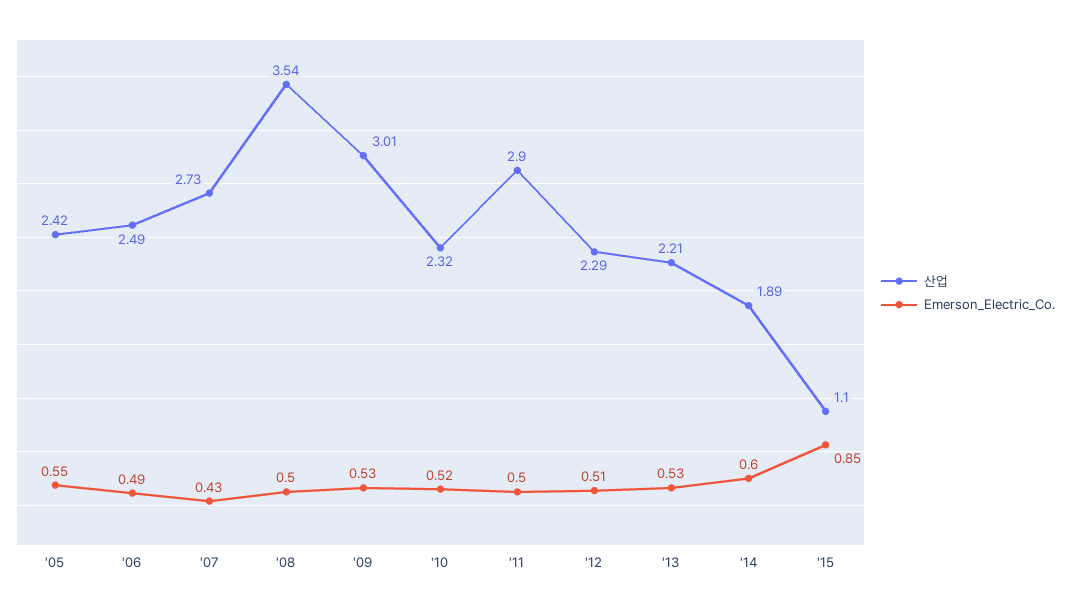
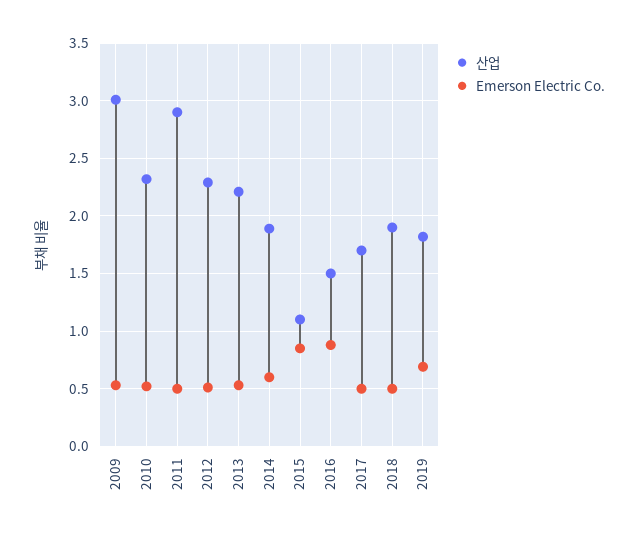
산업, '05: 2.42 -> none
Emerson_Electric_Co., '05: 0.55 -> none
산업, '06: 2.49 -> none
Emerson_Electric_Co., '06: 0.49 -> none
산업, '07: 2.73 -> none
Emerson_Electric_Co., '07: 0.43 -> none
산업, '08: 3.54 -> none
Emerson_Electric_Co., '08: 0.5 -> none
산업, 2016: none -> 1.5
Emerson_Electric_Co., 2016: none -> 0.9
산업, 2017: none -> 1.7
Emerson_Electric_Co., 2017: none -> 0.5
산업, 2018: none -> 1.9
Emerson_Electric_Co., 2018: none -> 0.5
산업, 2019: none -> 1.8
Emerson_Electric_Co., 2019: none -> 0.7

